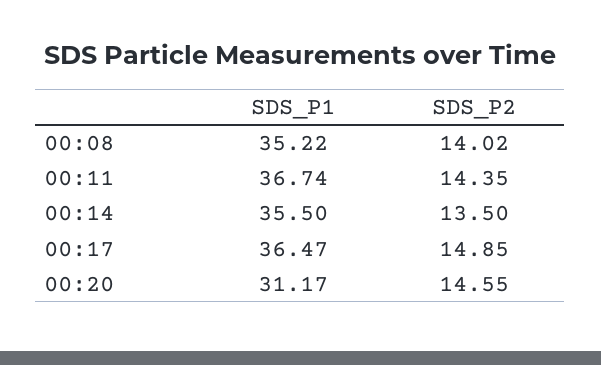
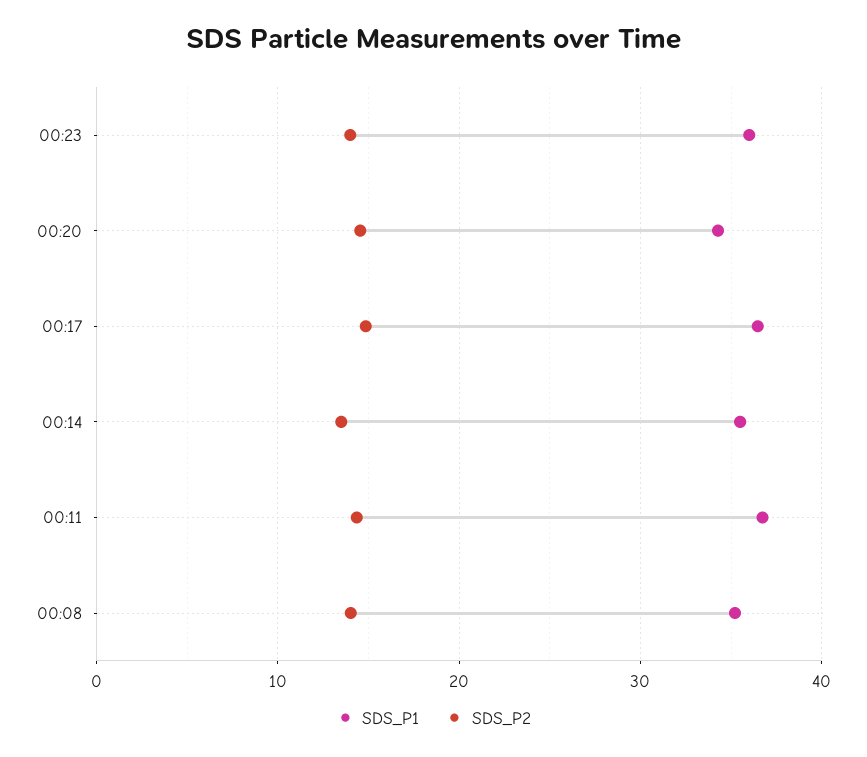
SDS_P1, 00:20: 31.17 -> 34
SDS_P1, 00:23: none -> 36
SDS_P2, 00:23: none -> 14

